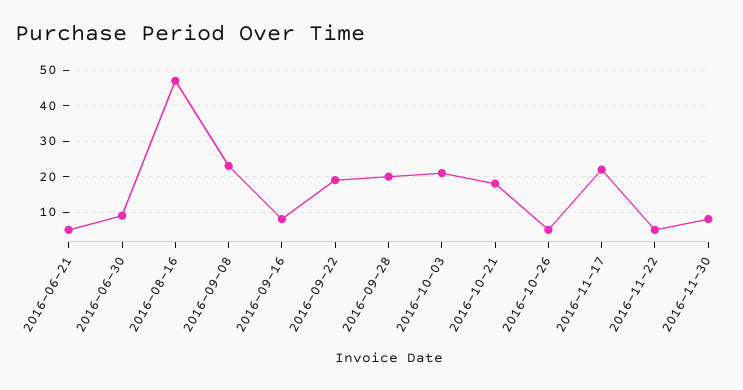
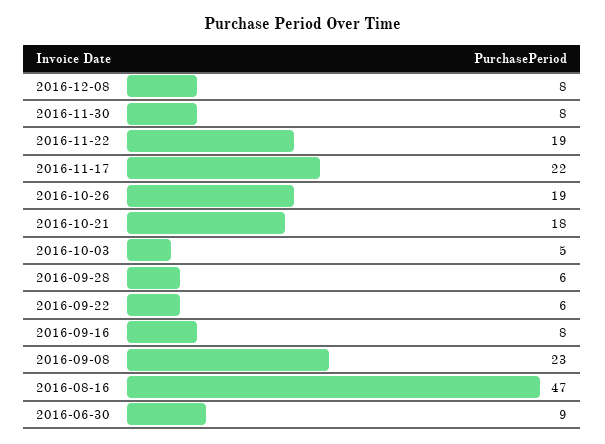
2016-06-21: 5 -> none
2016-09-22: 20 -> 6
2016-09-28: 20 -> 6
2016-10-03: 20 -> 5
2016-10-26: 5 -> 19
2016-11-22: 5 -> 19
2016-12-08: none -> 8

